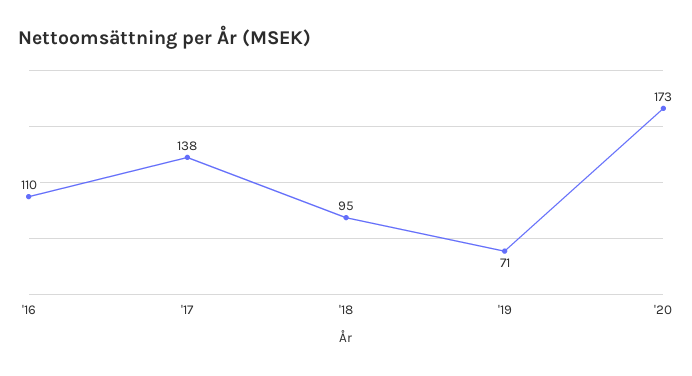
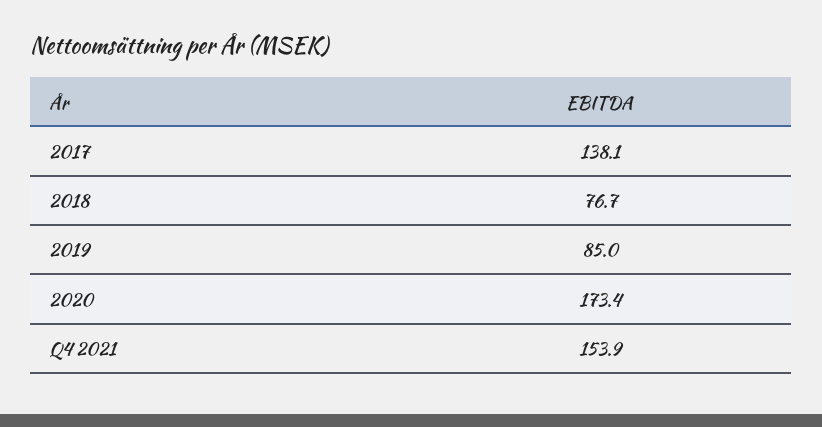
'16: 110 -> none
'18: 95 -> 76.7
'19: 71 -> 85
Q4 2021: none -> 153.9

